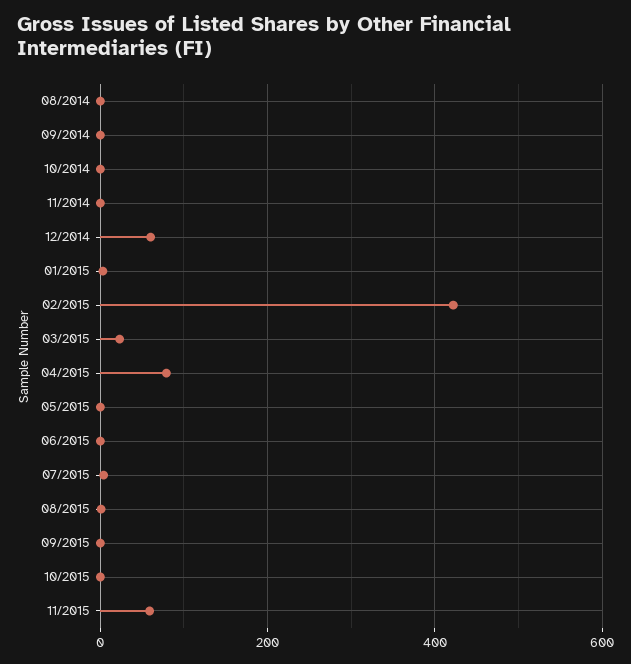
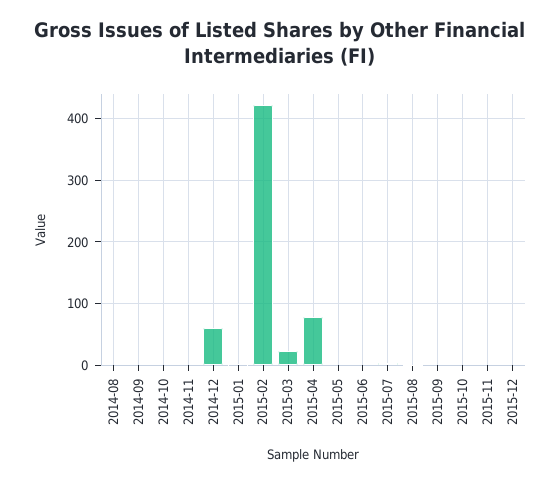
11/2015: 60 -> 0
2015-12: none -> 0

